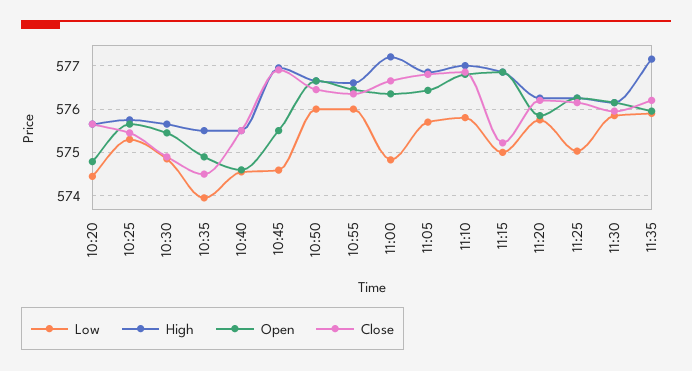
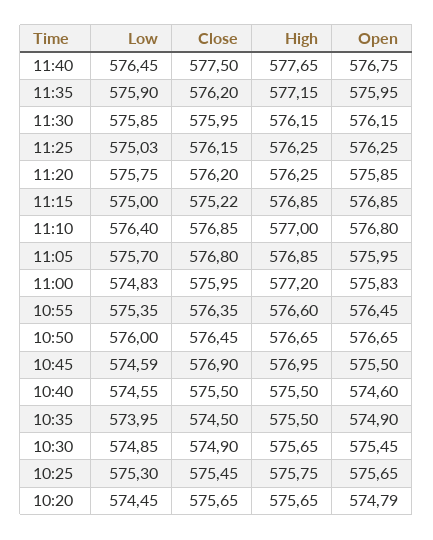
Low, 10:55: 576 -> 575.35
Open, 11:00: 576.4 -> 575.83
Close, 11:00: 576.6 -> 575.95
Open, 11:05: 576.4 -> 575.95
Low, 11:10: 575.8 -> 576.4
Low, 11:40: none -> 576.45
Close, 11:40: none -> 577.5
High, 11:40: none -> 577.65
Open, 11:40: none -> 576.75

